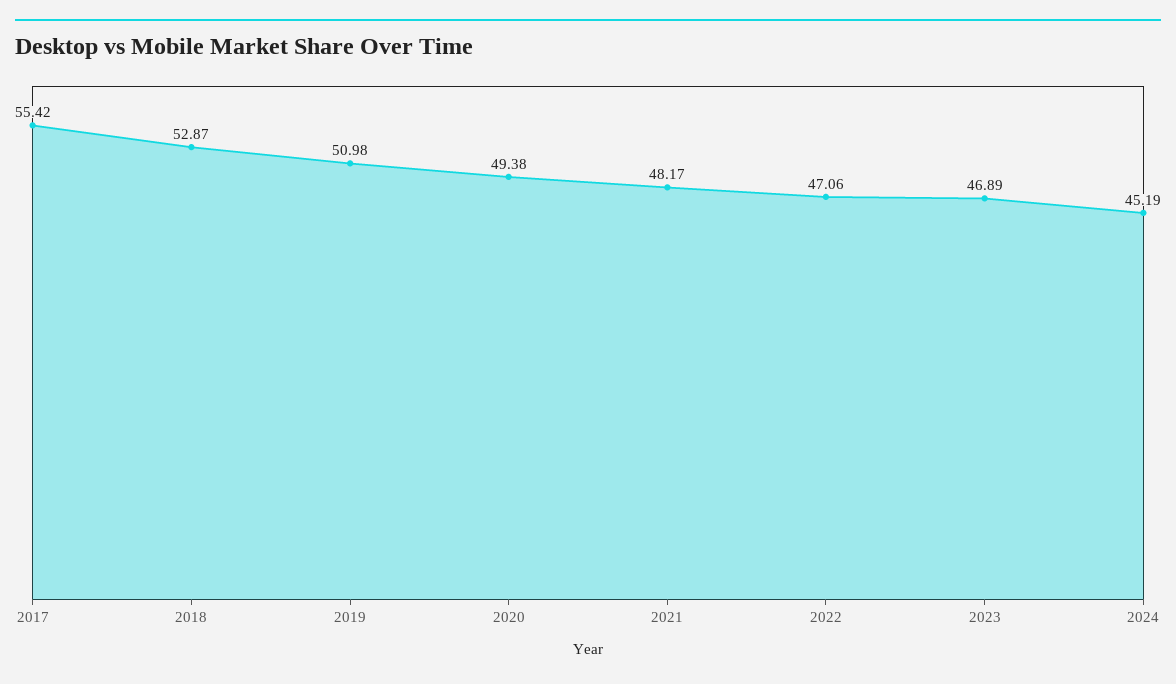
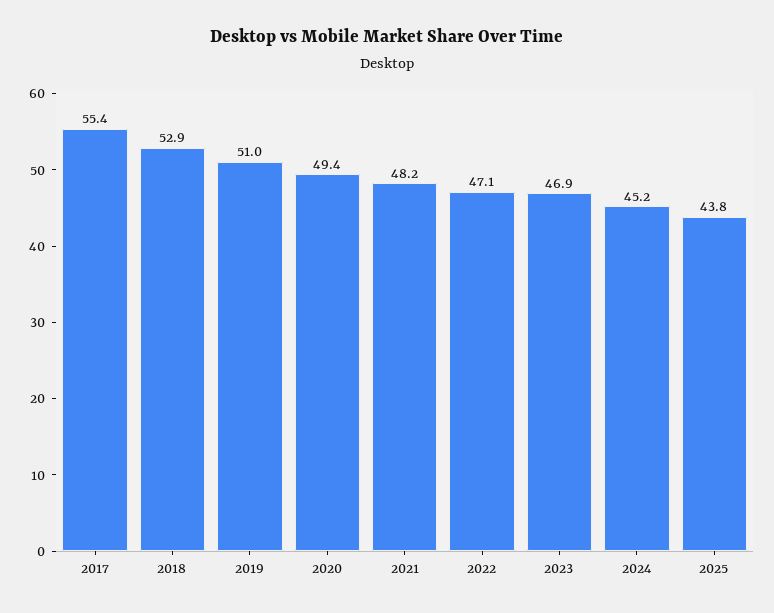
2025: none -> 43.8

